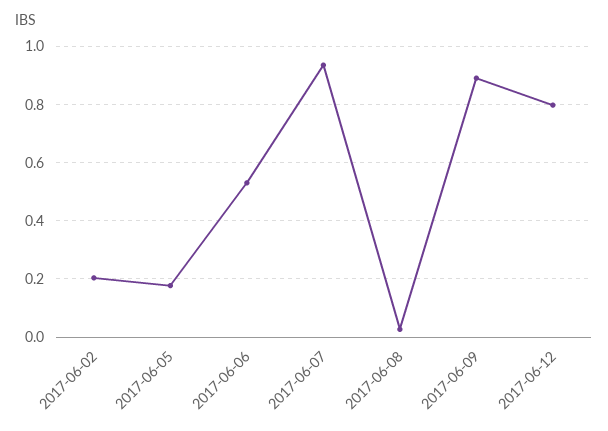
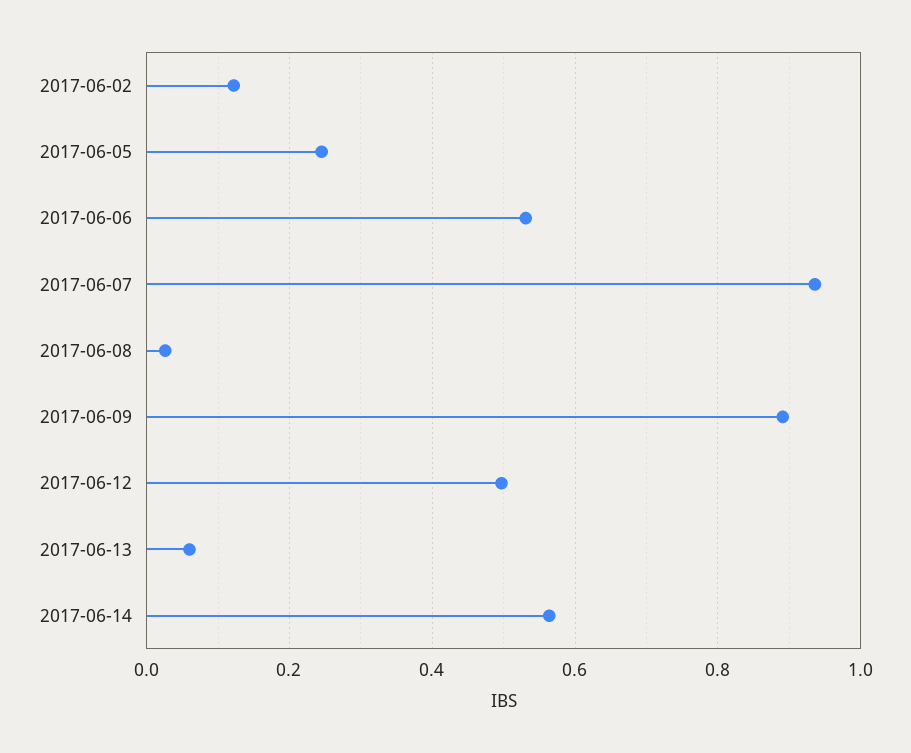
2017-06-02: 0.2 -> 0.12
2017-06-05: 0.175 -> 0.24
2017-06-12: 0.8 -> 0.5
2017-06-13: none -> 0.06
2017-06-14: none -> 0.56

